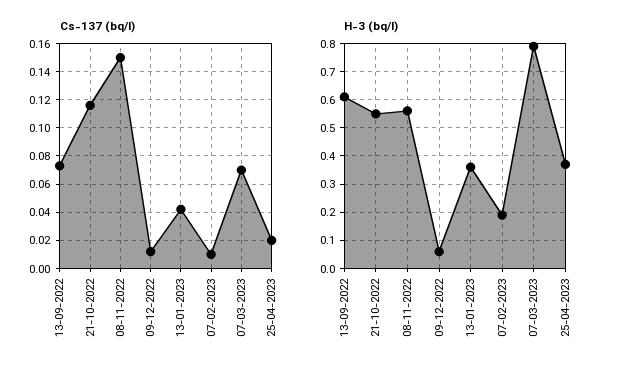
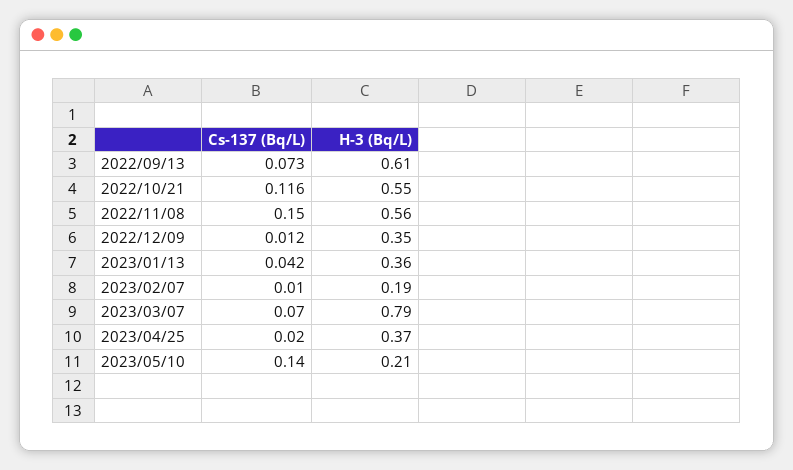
H-3 (bq/l), 09-12-2022: 0.05 -> 0.35
Cs-137 (bq/l), 2023/05/10: none -> 0.14
H-3 (bq/l), 2023/05/10: none -> 0.21

